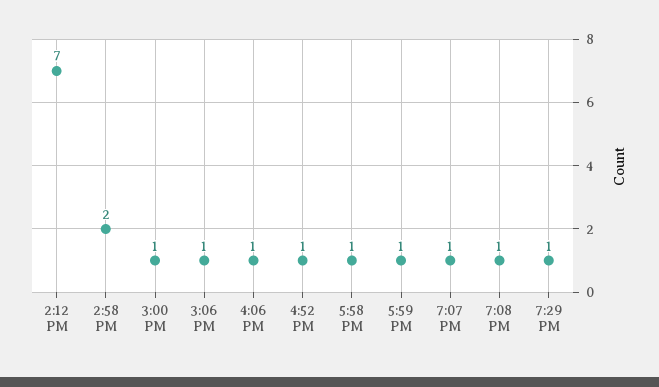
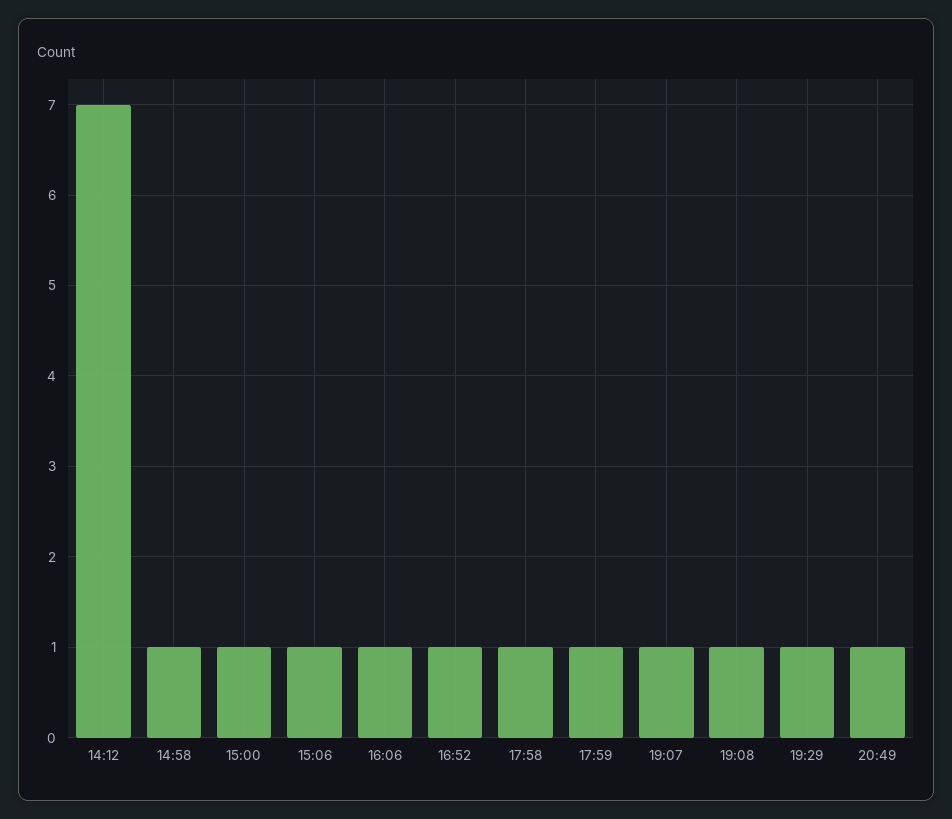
2:58 PM: 2 -> 1
20:49: none -> 1

